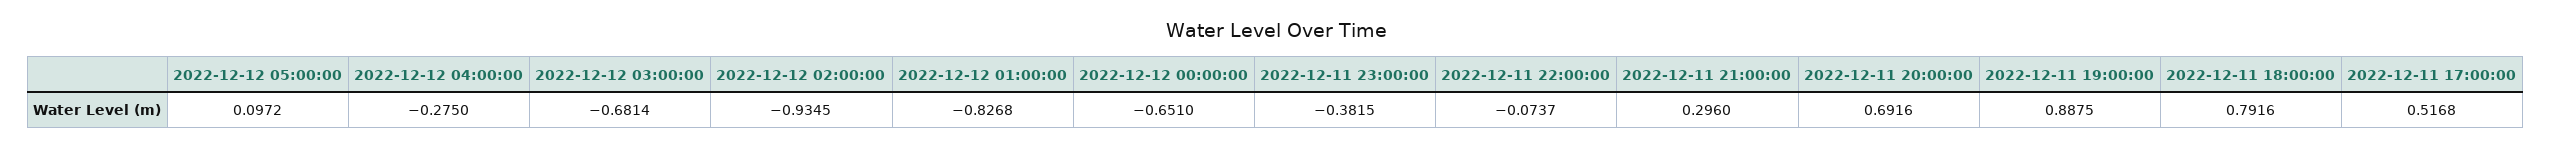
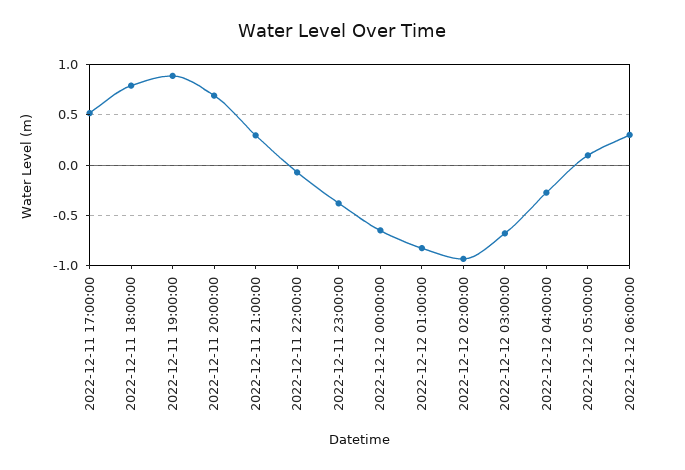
2022-12-12 06:00:00: none -> 0.3

